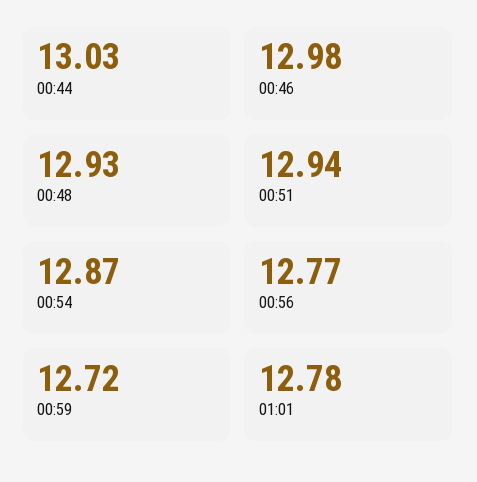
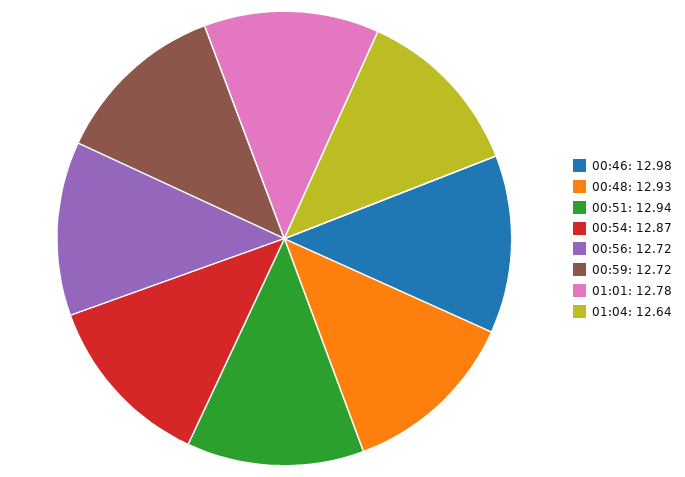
00:44: 13.03 -> none
00:56: 12.77 -> 12.72
01:04: none -> 12.64

